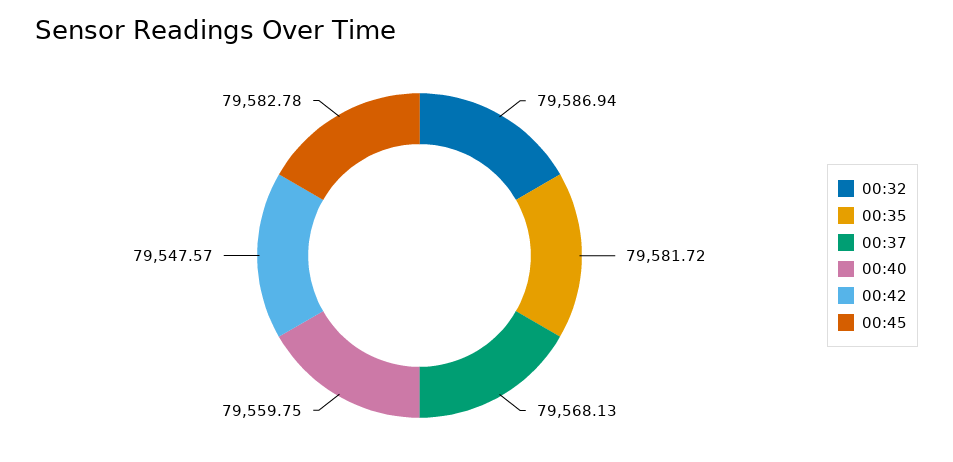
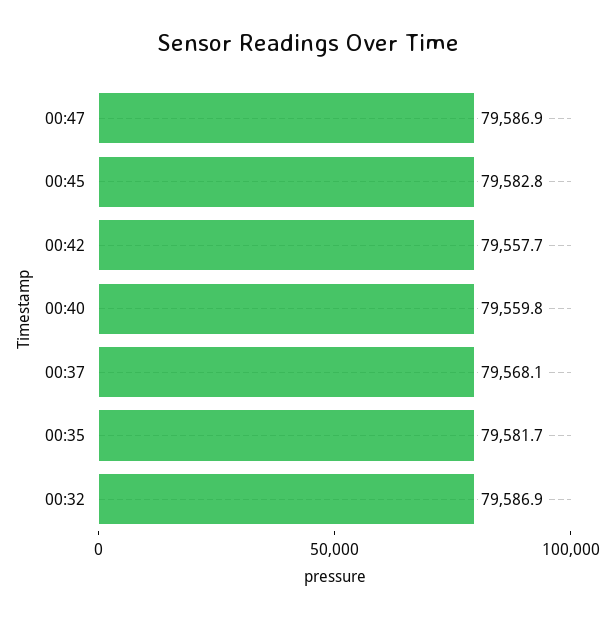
00:42: 79547.57 -> 79557.7
00:47: none -> 79586.9

